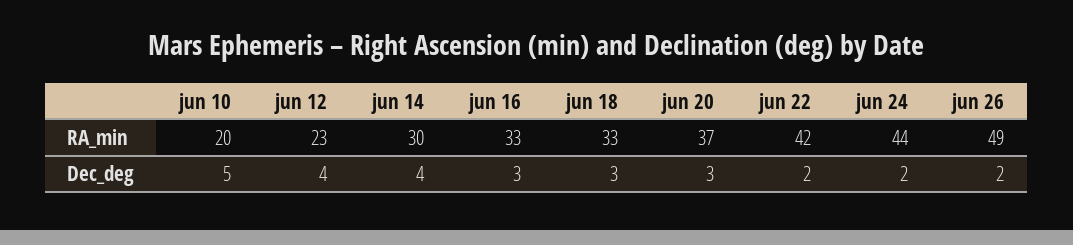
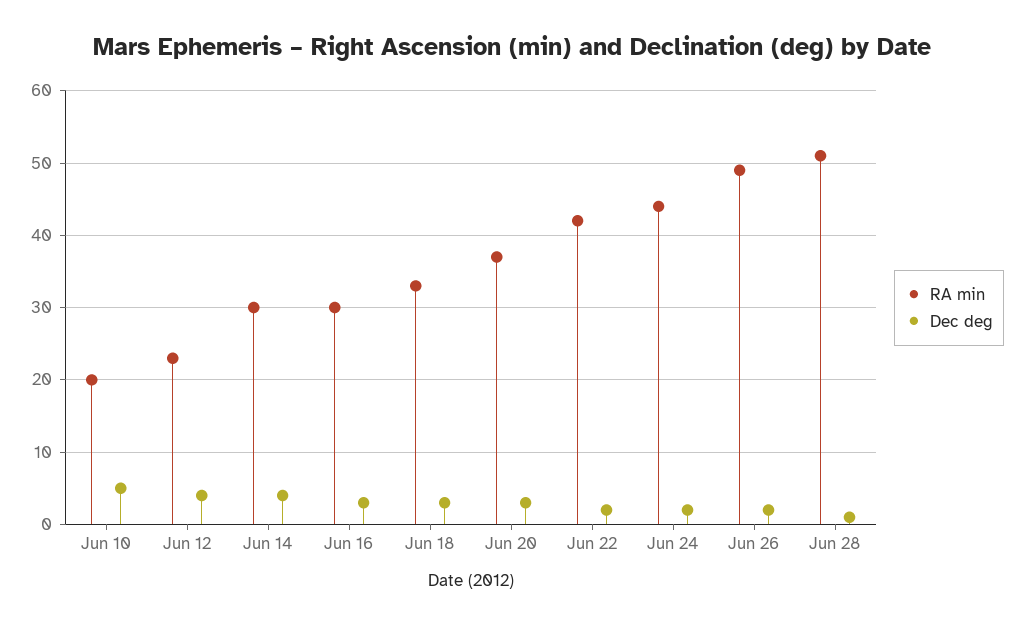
RA_min, jun 16: 33 -> 30
RA_min, Jun 28: none -> 51
Dec_deg, Jun 28: none -> 1

